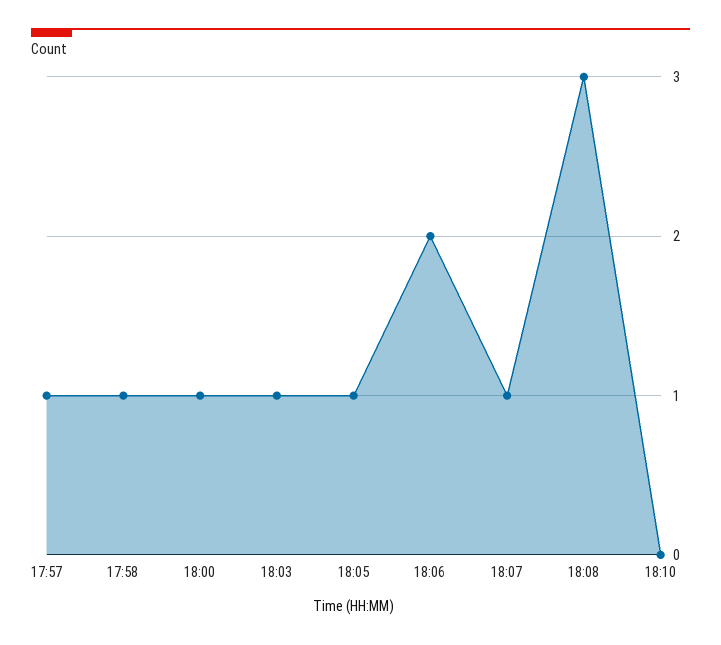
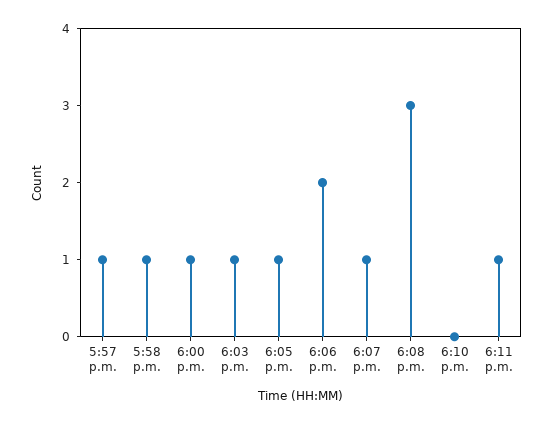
6:11 p.m.: none -> 1

